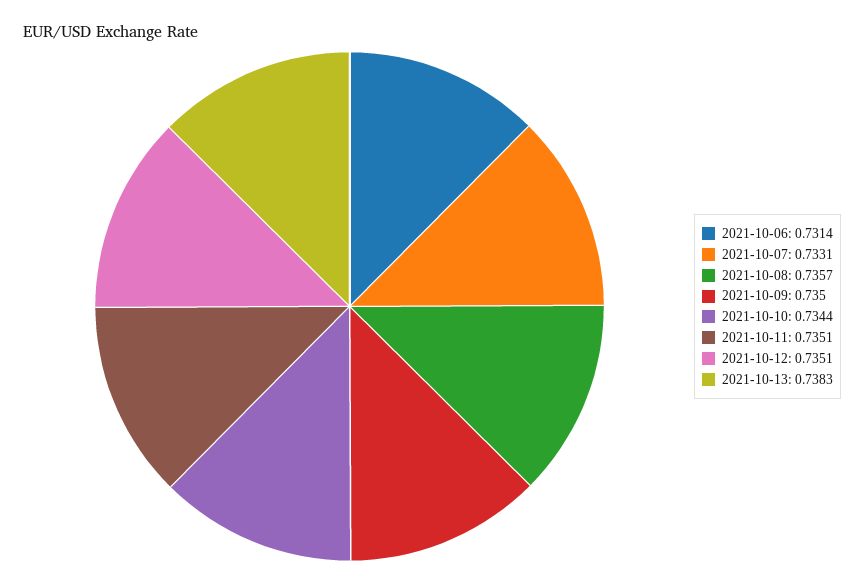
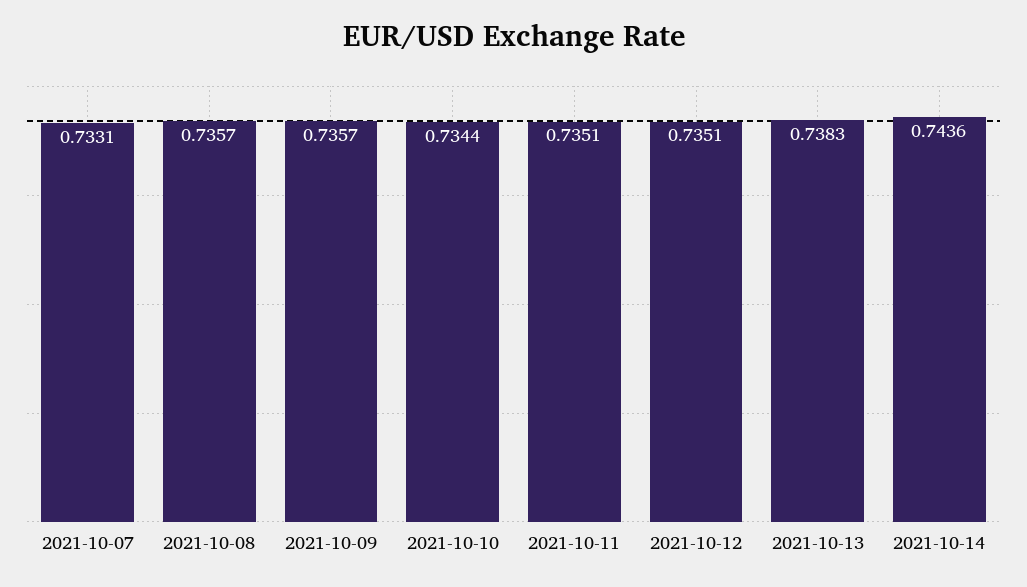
2021-10-06: 0.7314 -> none
2021-10-09: 0.735 -> 0.7357
2021-10-14: none -> 0.7436

